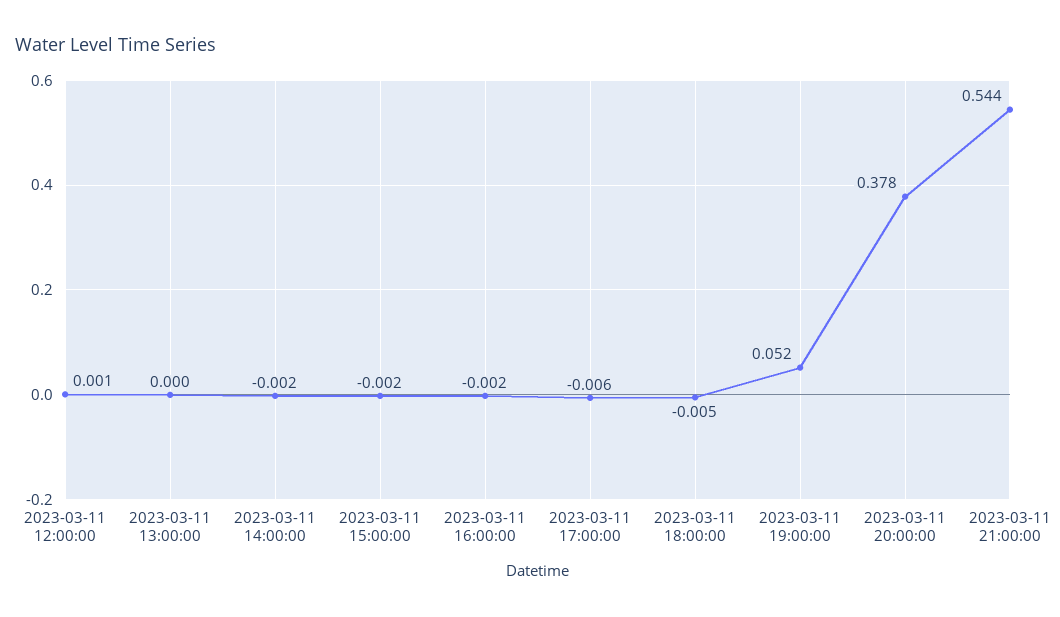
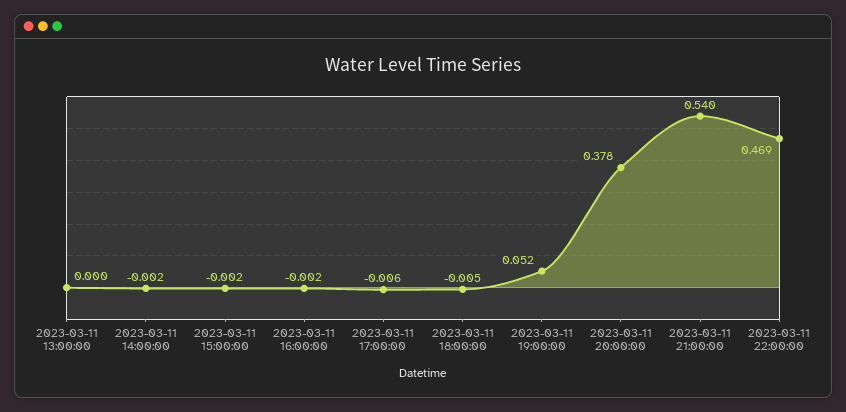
2023-03-11 12:00:00: 0.001 -> none
2023-03-11 21:00:00: 0.544 -> 0.54
2023-03-11 22:00:00: none -> 0.469

